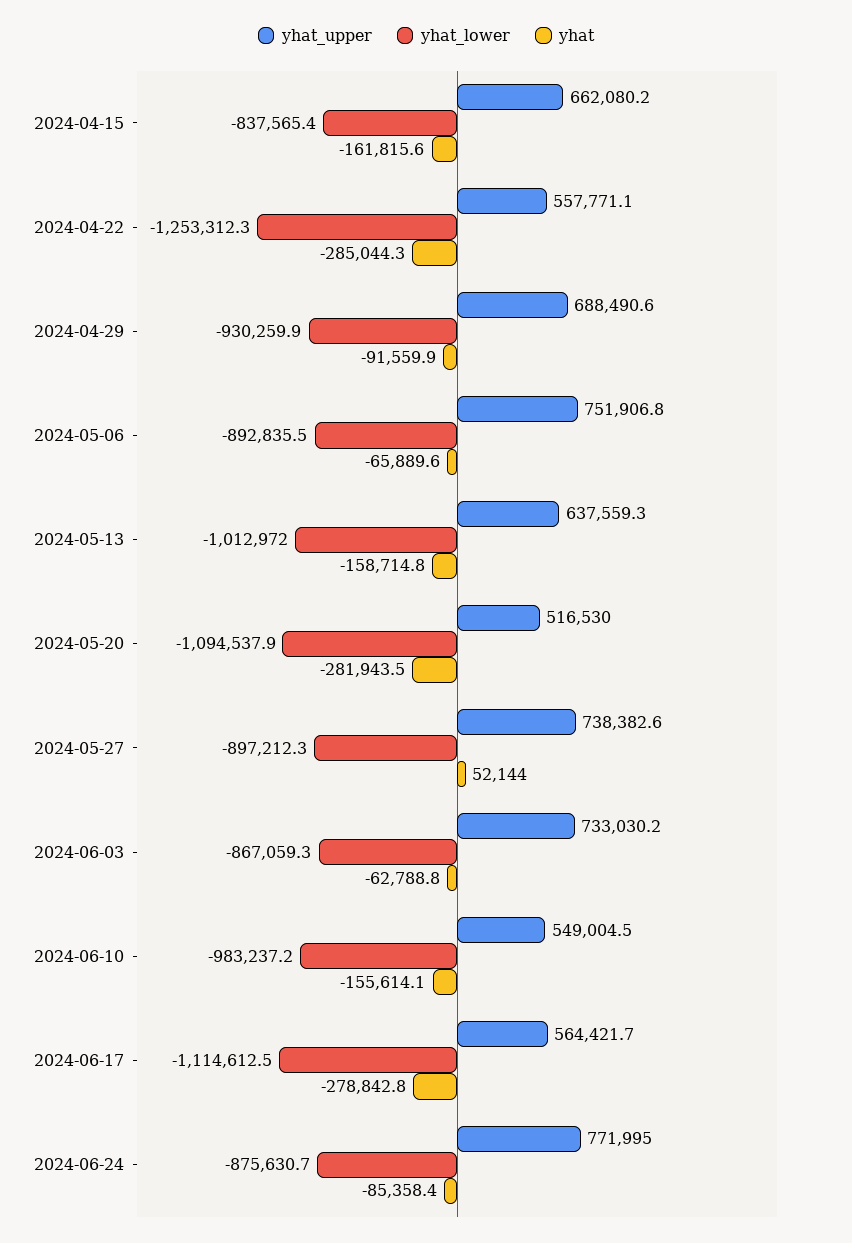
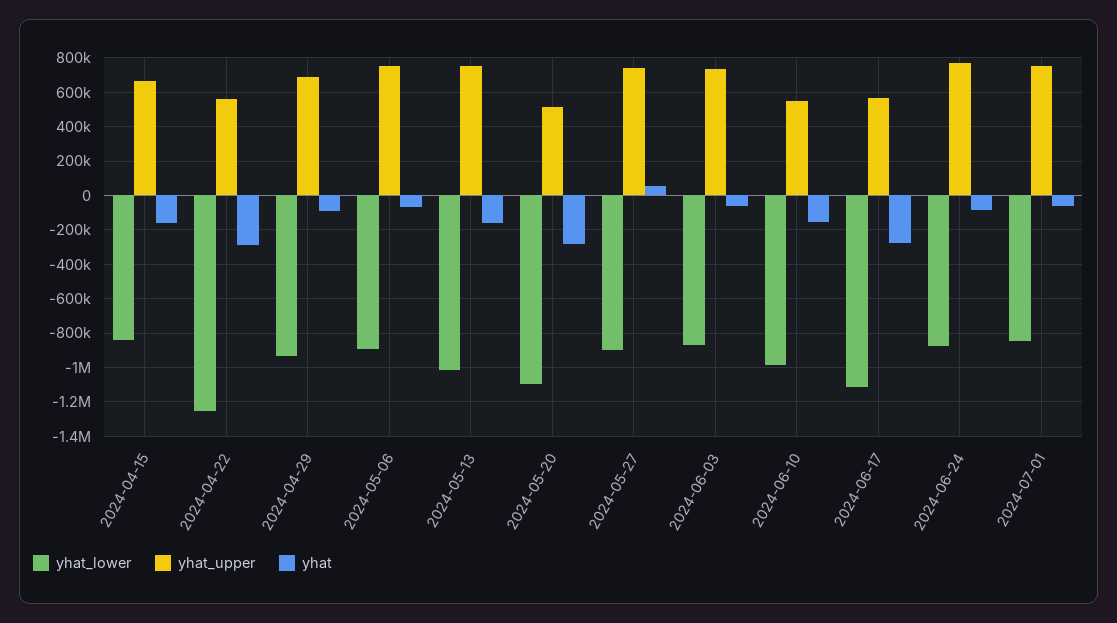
yhat_upper, 2024-05-13: 637559.3 -> 750000
yhat_lower, 2024-07-01: none -> -850000
yhat_upper, 2024-07-01: none -> 750000
yhat, 2024-07-01: none -> -50000

